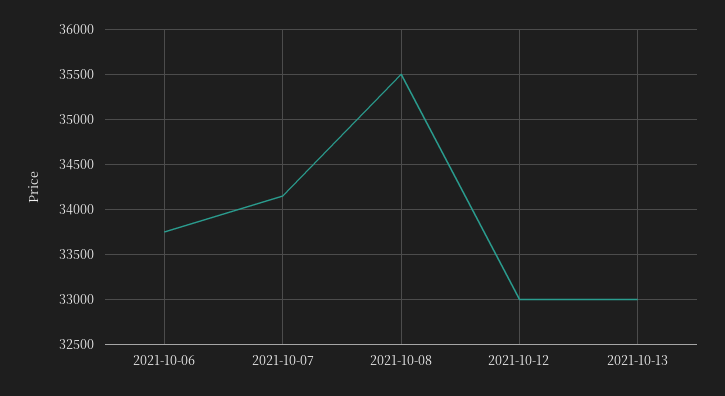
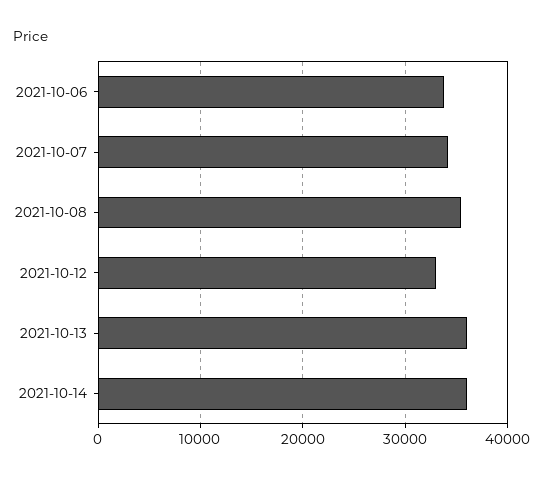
2021-10-13: 33000 -> 36000
2021-10-14: none -> 36000

